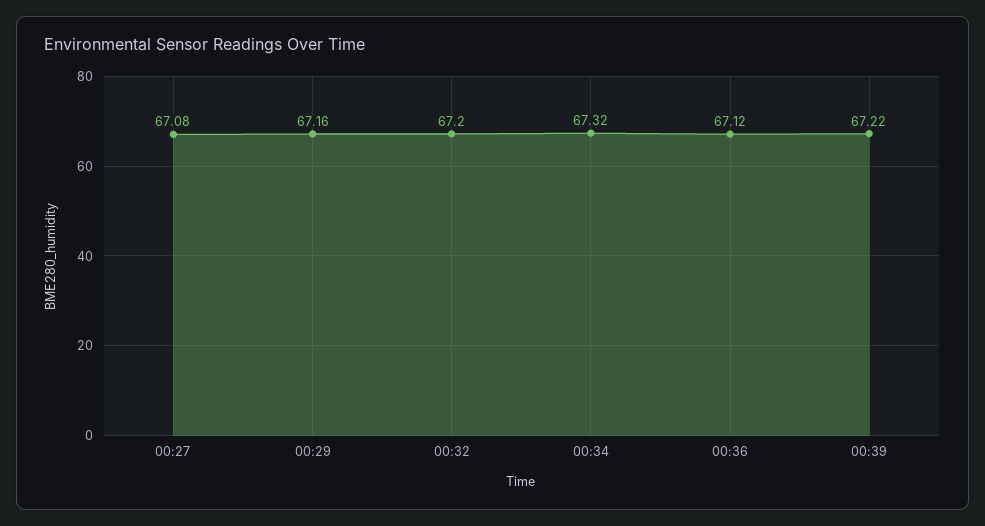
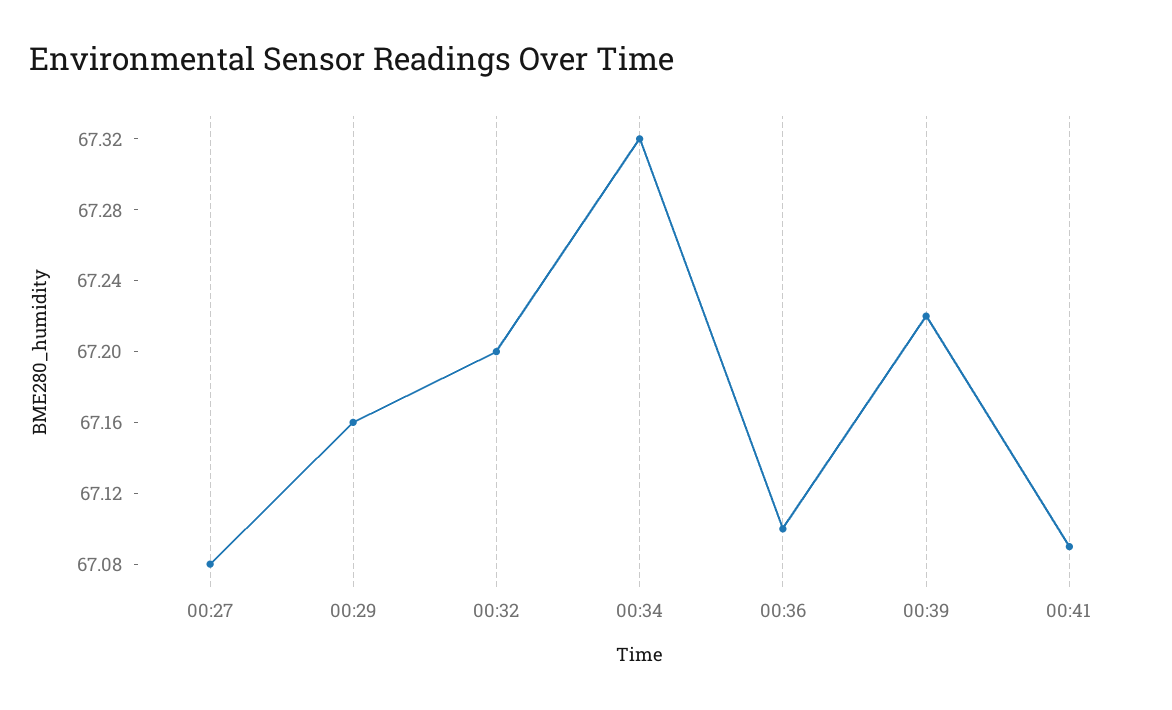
00:36: 67.12 -> 67.1
00:41: none -> 67.09

